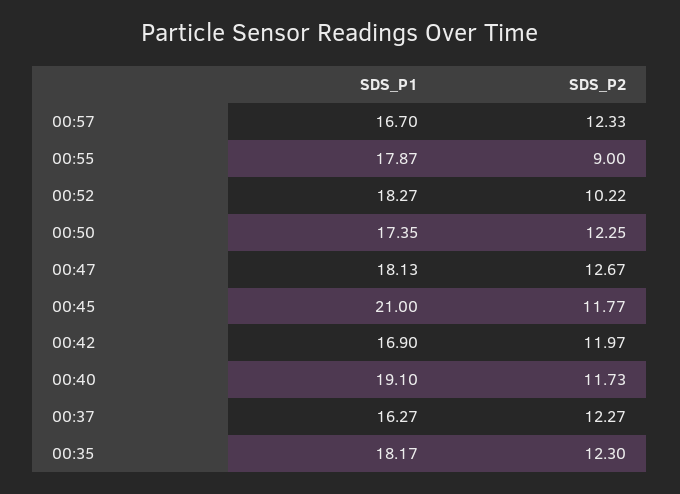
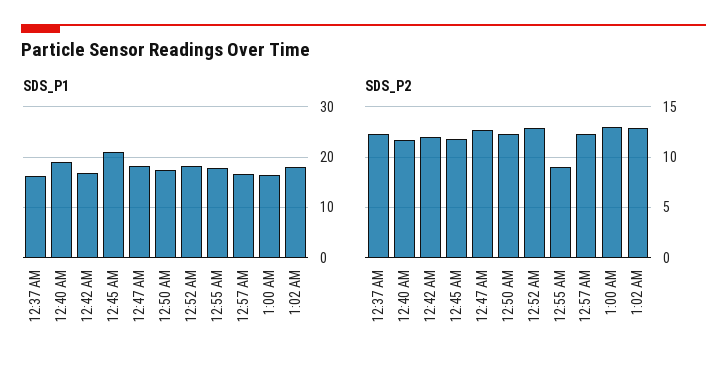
SDS_P2, 00:52: 10.22 -> 13
SDS_P1, 00:35: 18.17 -> none
SDS_P2, 00:35: 12.3 -> none
SDS_P1, 1:00 AM: none -> 16
SDS_P1, 1:02 AM: none -> 18
SDS_P2, 1:00 AM: none -> 13
SDS_P2, 1:02 AM: none -> 13

